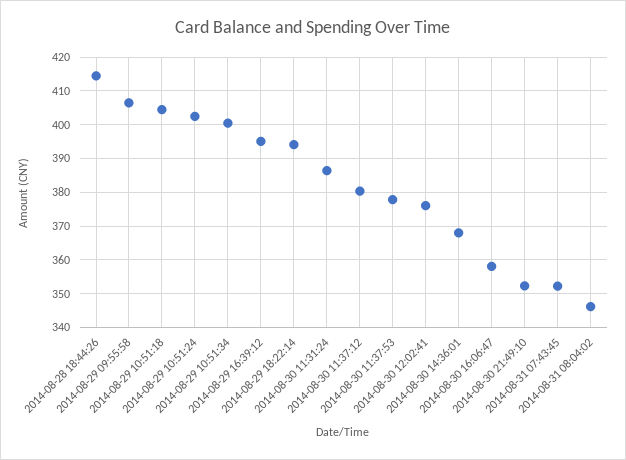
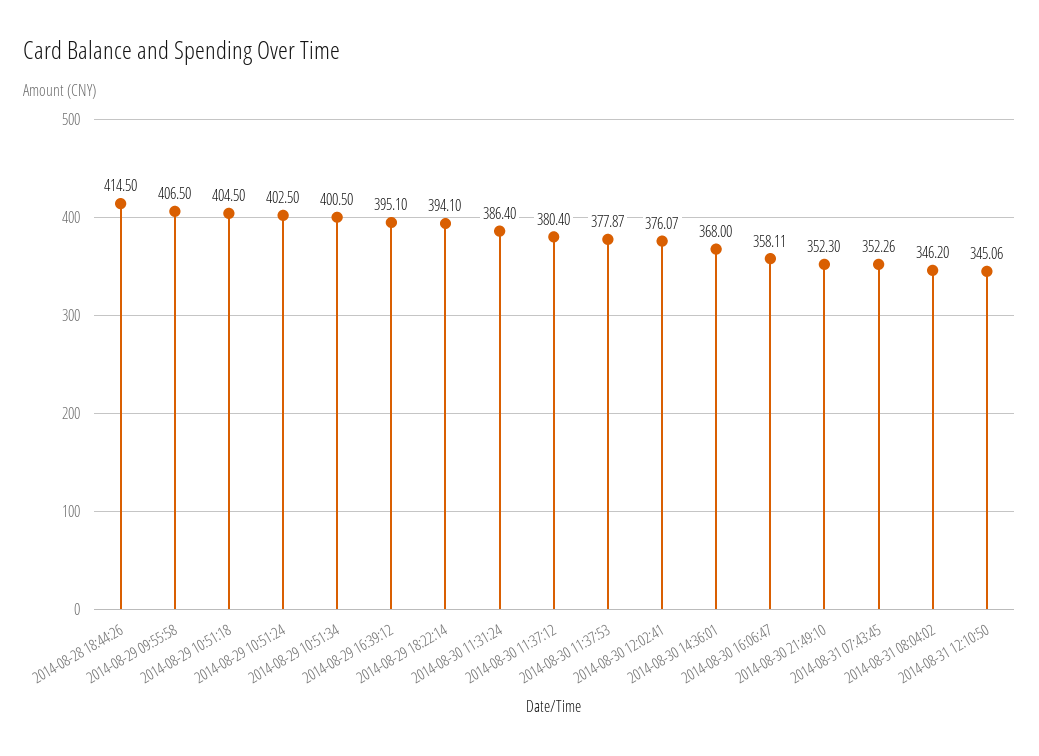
2014-08-31 12:10:50: none -> 345.06

